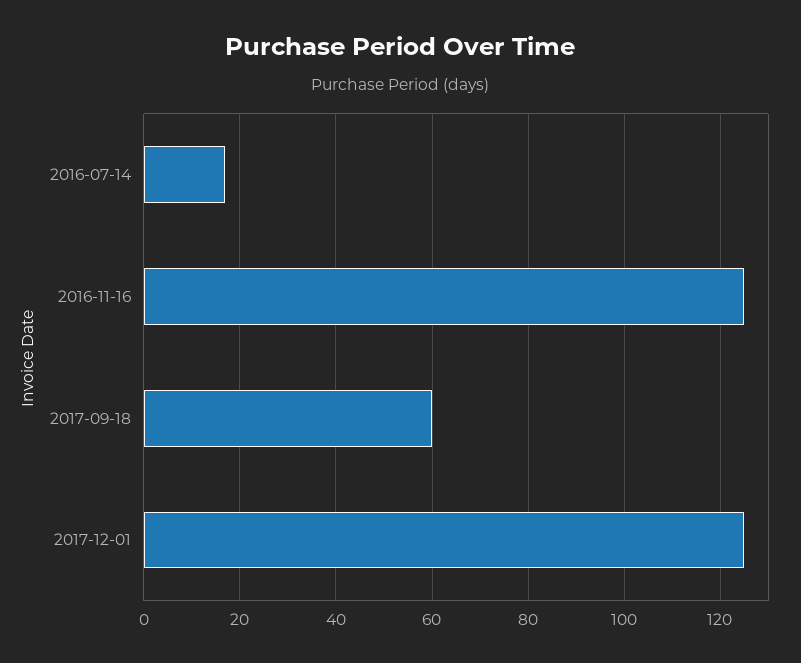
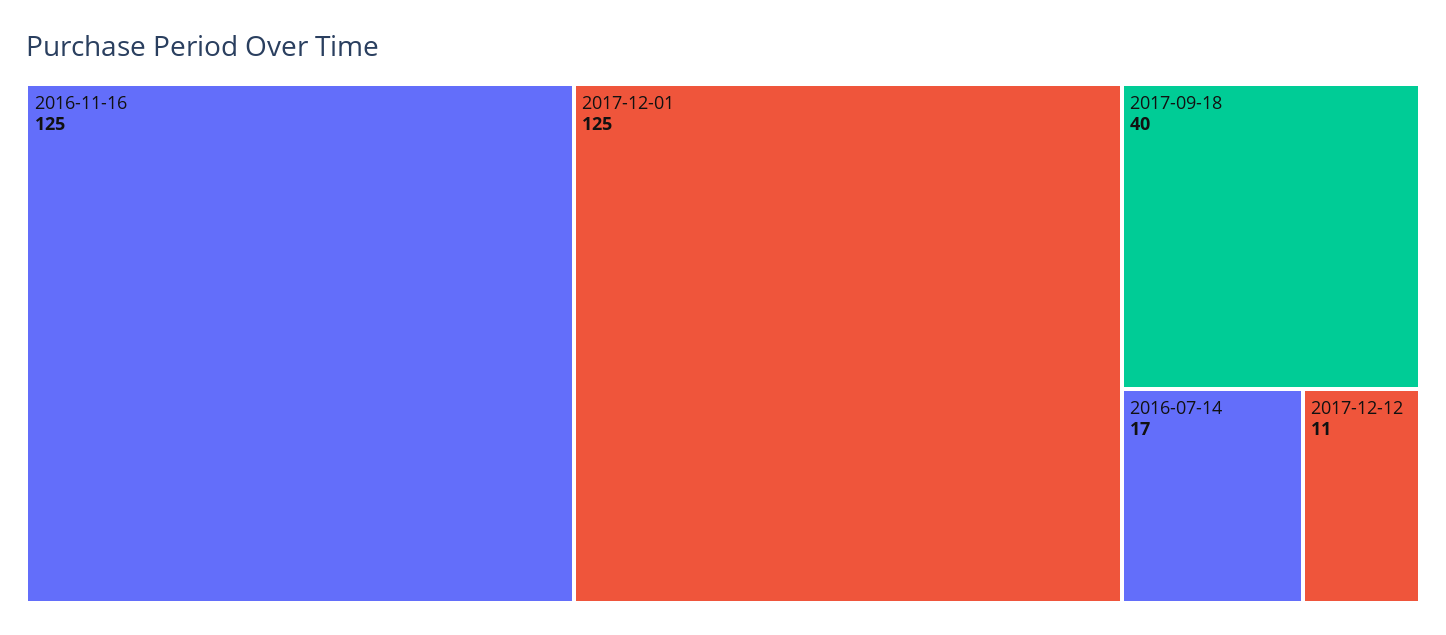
2017-09-18: 60 -> 40
2017-12-12: none -> 11

